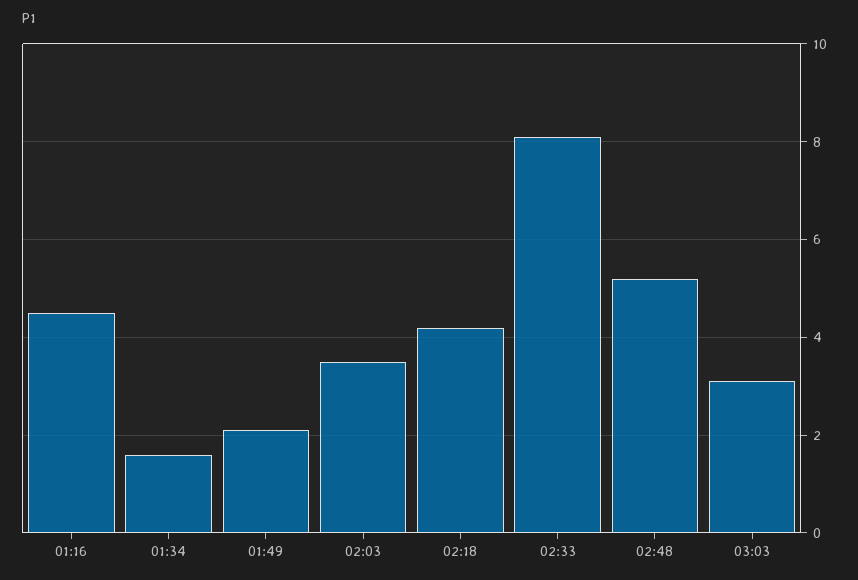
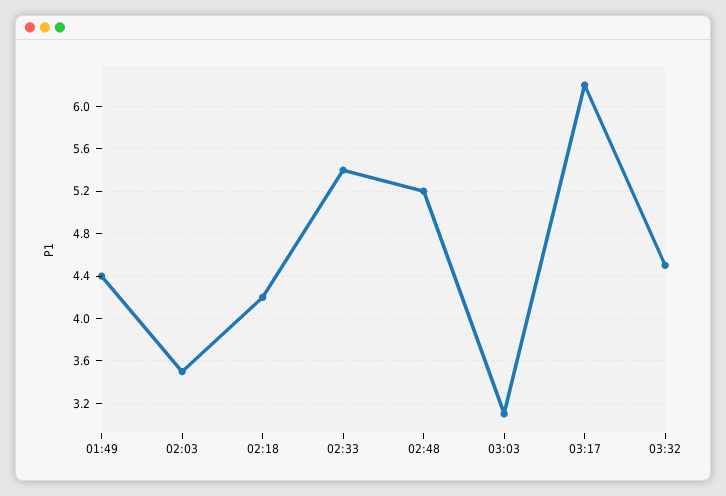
01:16: 4.5 -> none
01:34: 1.5 -> none
01:49: 2 -> 4.4
02:33: 8 -> 5.4
03:17: none -> 6.2
03:32: none -> 4.5

